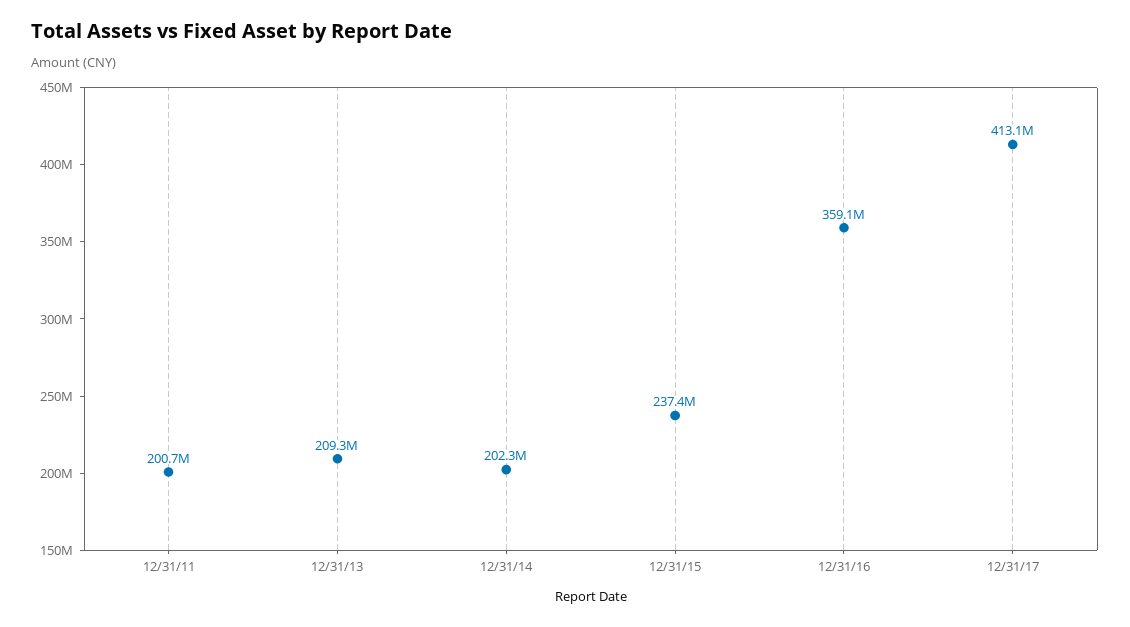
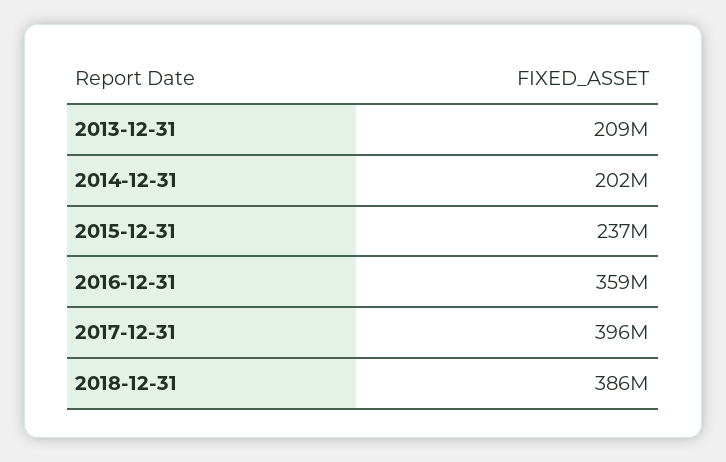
12/31/11: 200700000 -> none
12/31/17: 413100000 -> 396000000
2018-12-31: none -> 386000000

